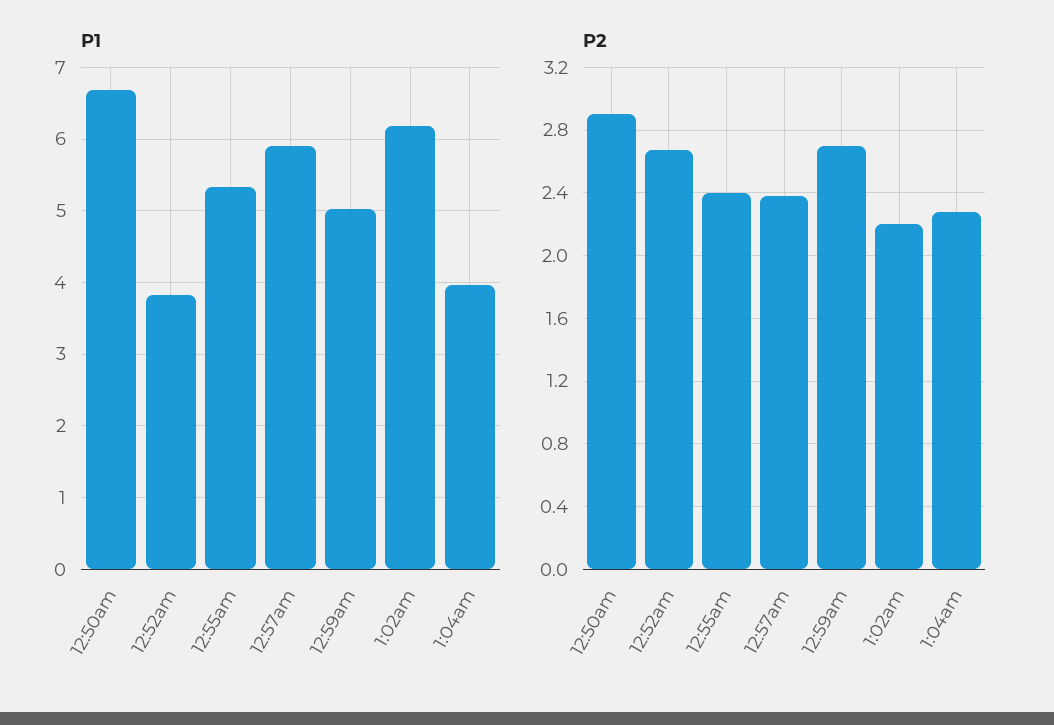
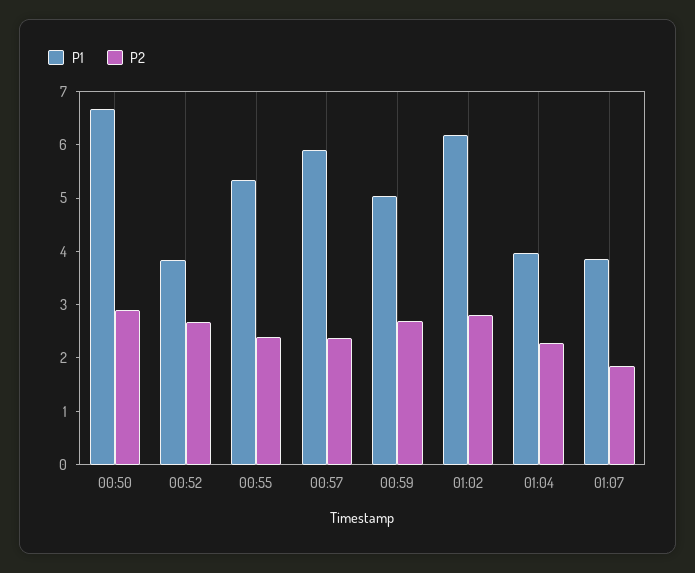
P2, 1:02am: 2.2 -> 2.8
P1, 01:07: none -> 3.8
P2, 01:07: none -> 1.8

